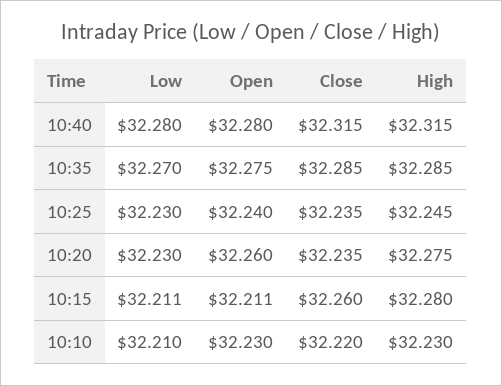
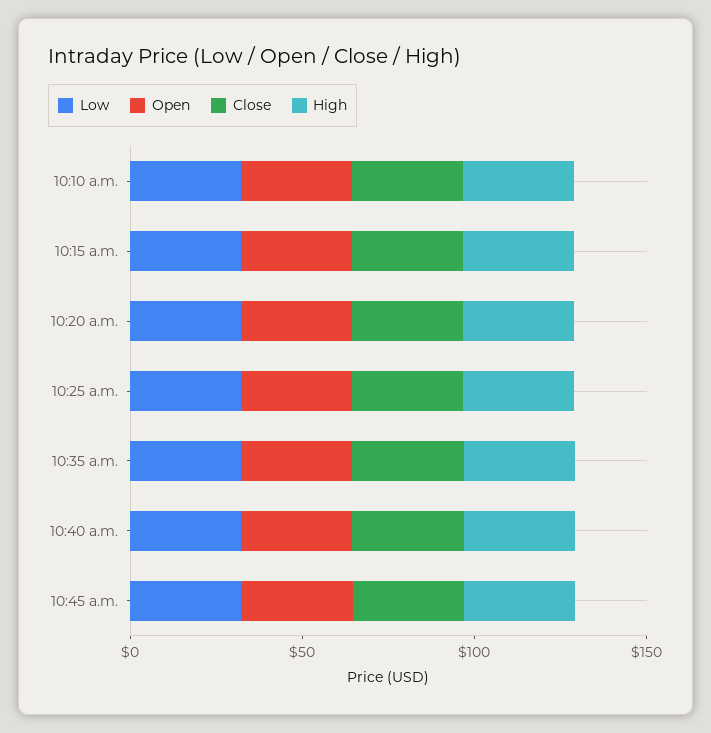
Low, 10:45 a.m.: none -> 30
Open, 10:45 a.m.: none -> 30
Close, 10:45 a.m.: none -> 30
High, 10:45 a.m.: none -> 30

